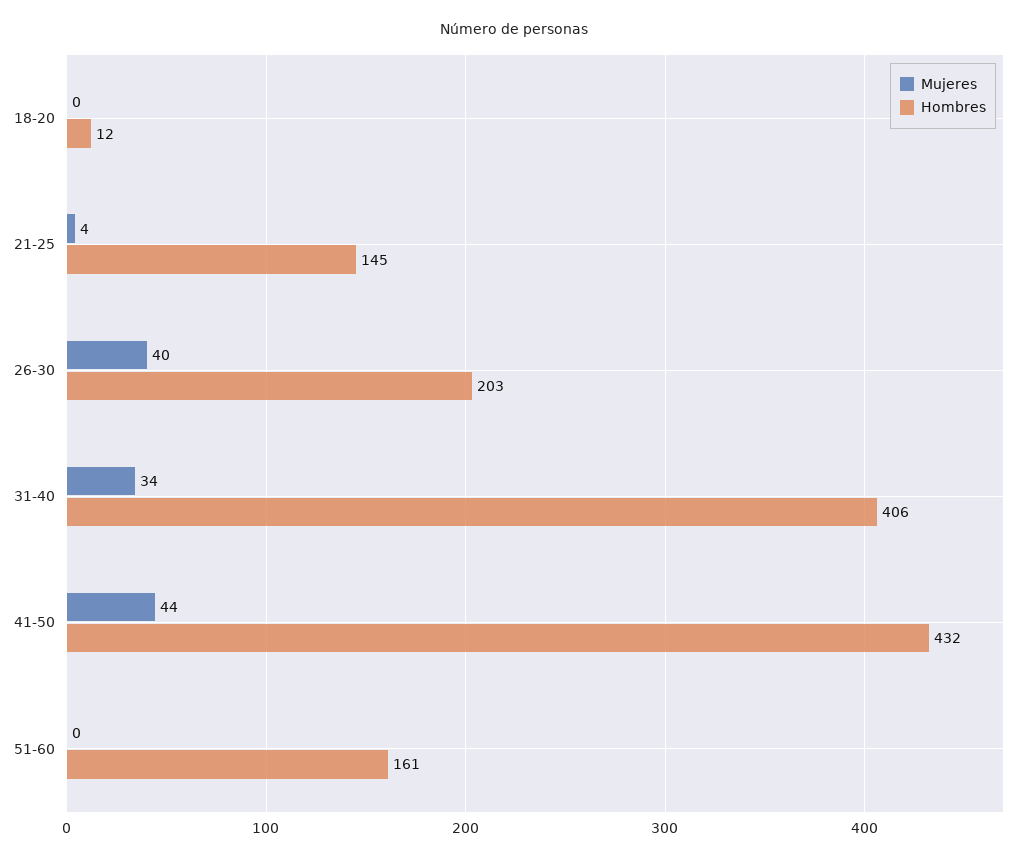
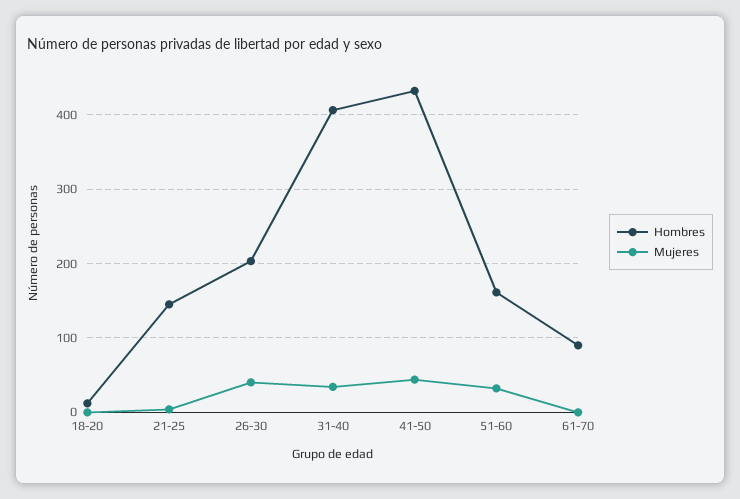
Mujeres, 51-60: 0 -> 30
Hombres, 61-70: none -> 90
Mujeres, 61-70: none -> 0

